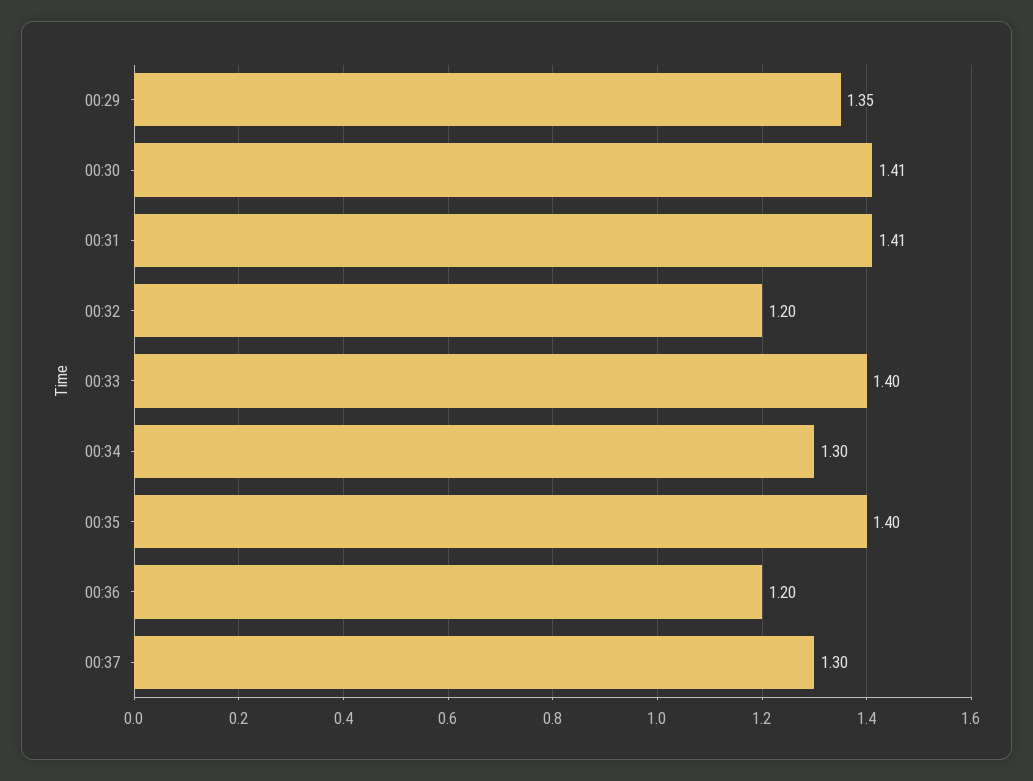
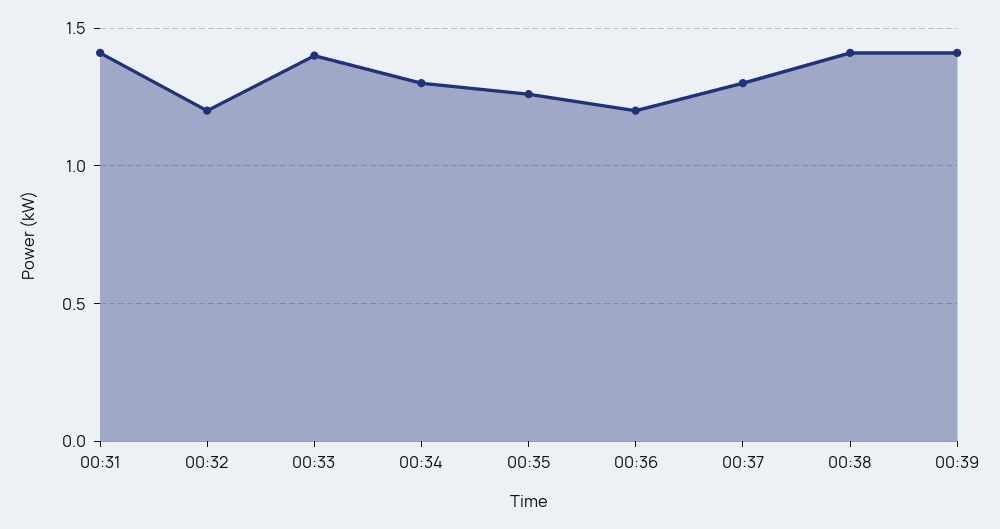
00:29: 1.35 -> none
00:30: 1.41 -> none
00:35: 1.4 -> 1.25
00:38: none -> 1.4
00:39: none -> 1.4

